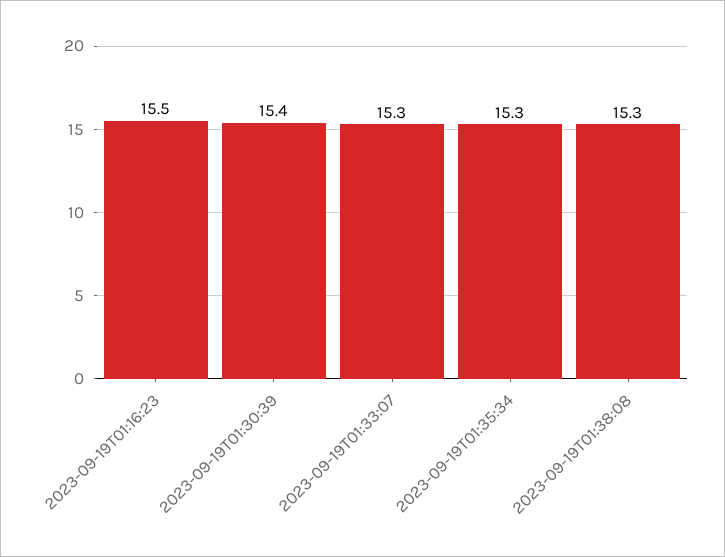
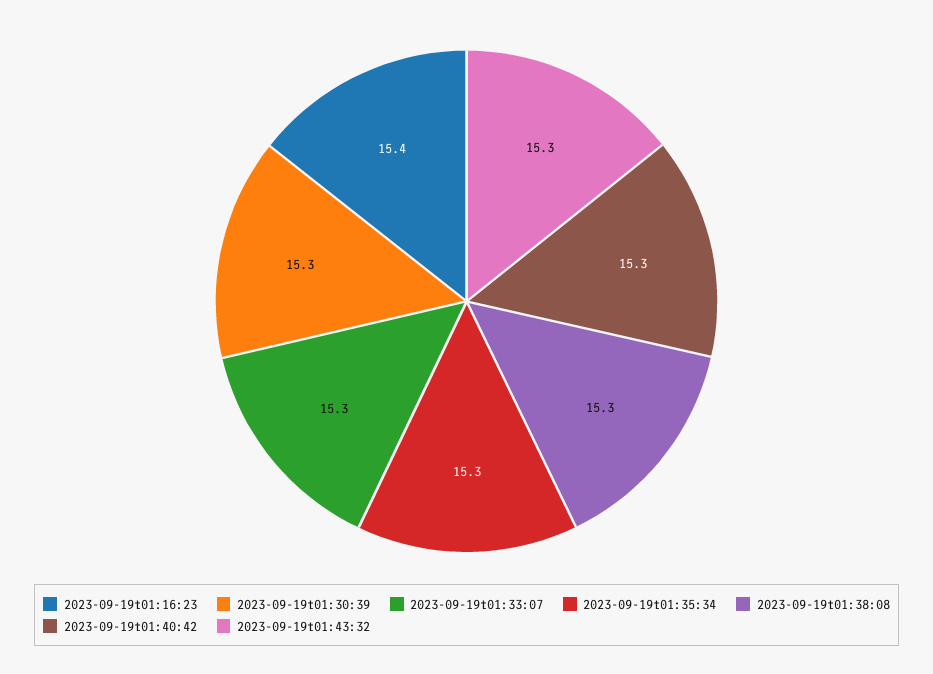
2023-09-19T01:16:23: 15.5 -> 15.4
2023-09-19T01:30:39: 15.4 -> 15.3
2023-09-19t01:40:42: none -> 15.3
2023-09-19t01:43:32: none -> 15.3

